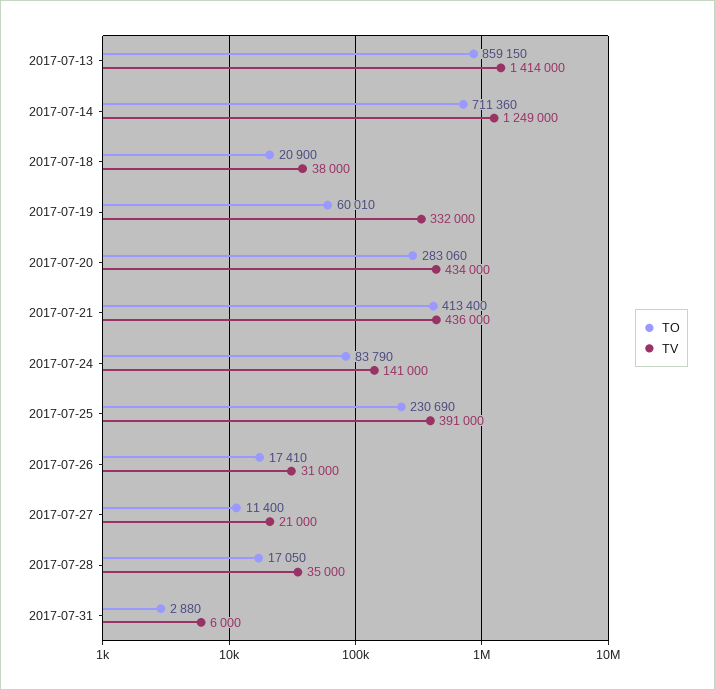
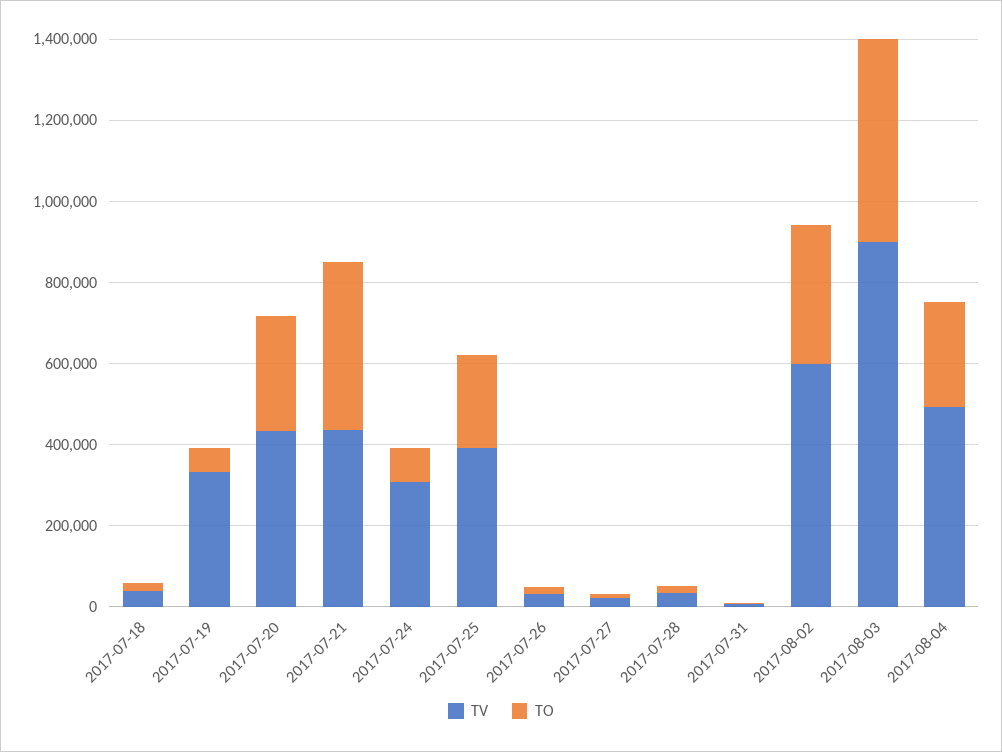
TO, 2017-07-13: 859150 -> none
TV, 2017-07-13: 1414000 -> none
TO, 2017-07-14: 711360 -> none
TV, 2017-07-14: 1249000 -> none
TV, 2017-07-24: 141000 -> 300000
TV, 2017-08-02: none -> 600000
TO, 2017-08-02: none -> 350000
TV, 2017-08-03: none -> 900000
TO, 2017-08-03: none -> 500000
TV, 2017-08-04: none -> 500000
TO, 2017-08-04: none -> 250000

